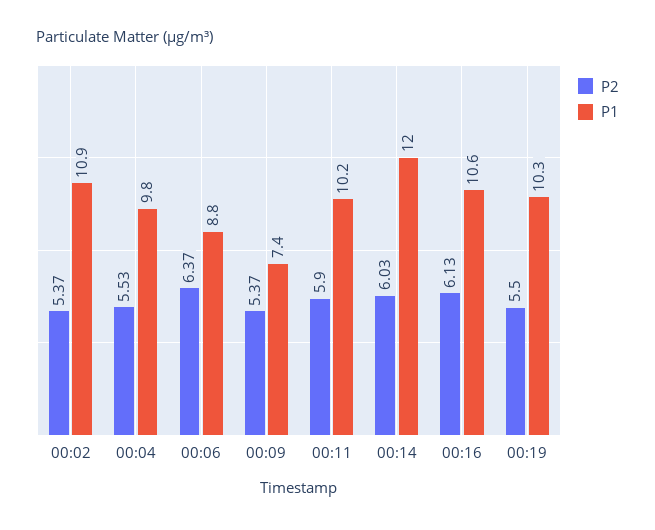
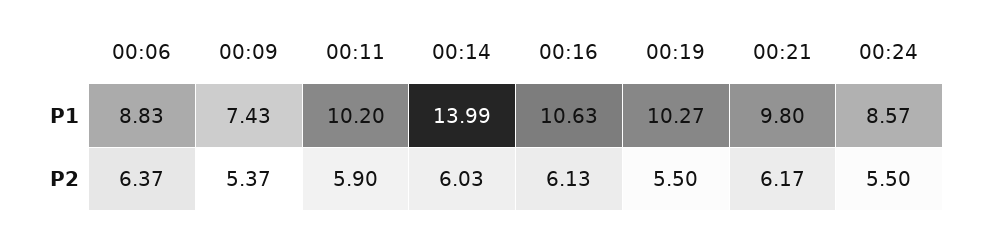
P2, 00:02: 5.37 -> none
P1, 00:02: 10.9 -> none
P2, 00:04: 5.53 -> none
P1, 00:04: 9.8 -> none
P1, 00:14: 12 -> 13.99
P1, 00:21: none -> 9.8
P1, 00:24: none -> 8.57
P2, 00:21: none -> 6.17
P2, 00:24: none -> 5.5

